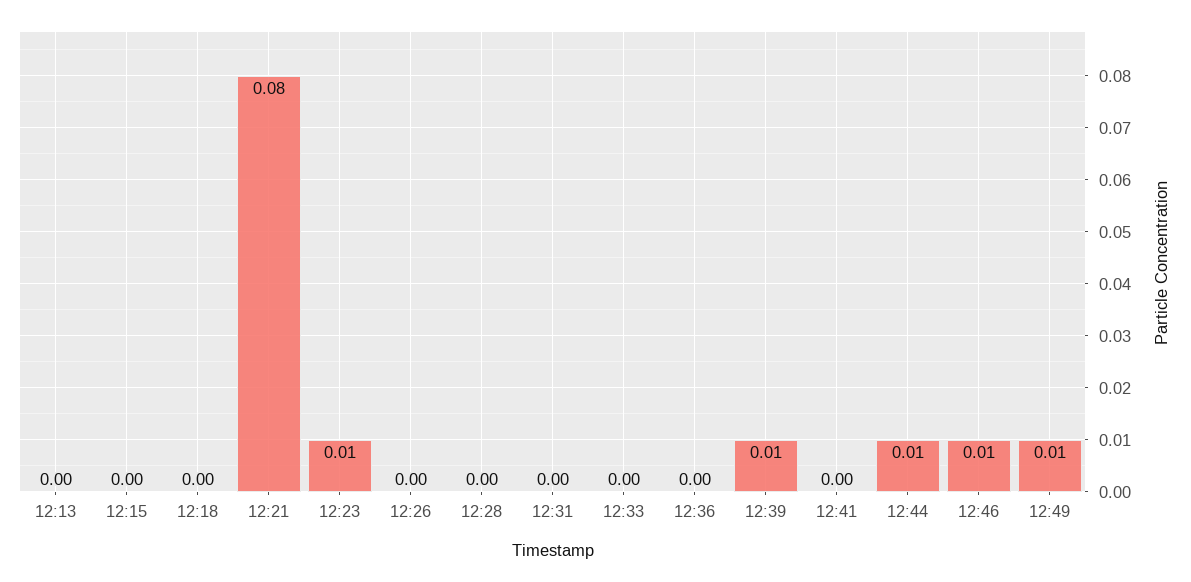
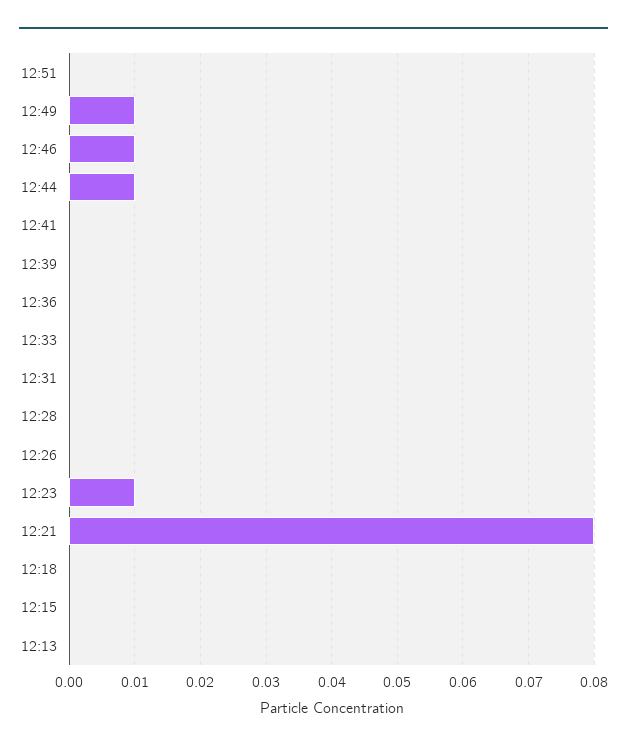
12:39: 0.01 -> 0
12:51: none -> 0

